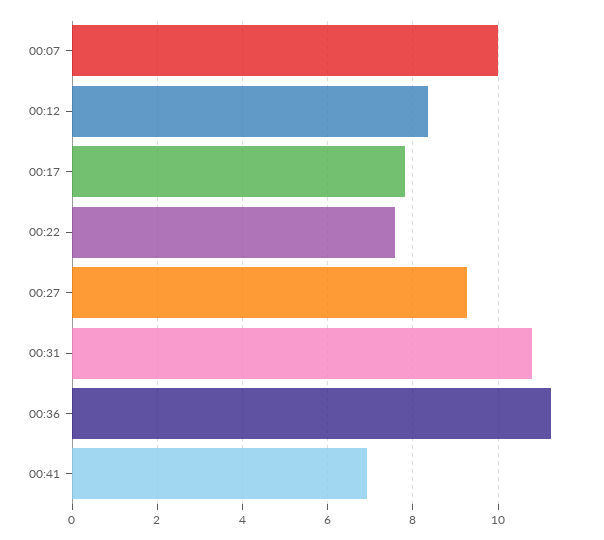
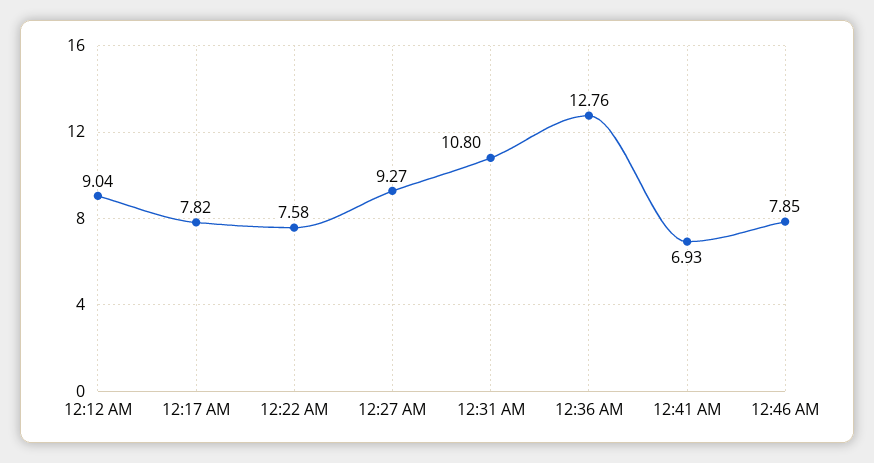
00:07: 10 -> none
00:12: 8.4 -> 9.04
00:36: 11.2 -> 12.76
12:46 AM: none -> 7.85

